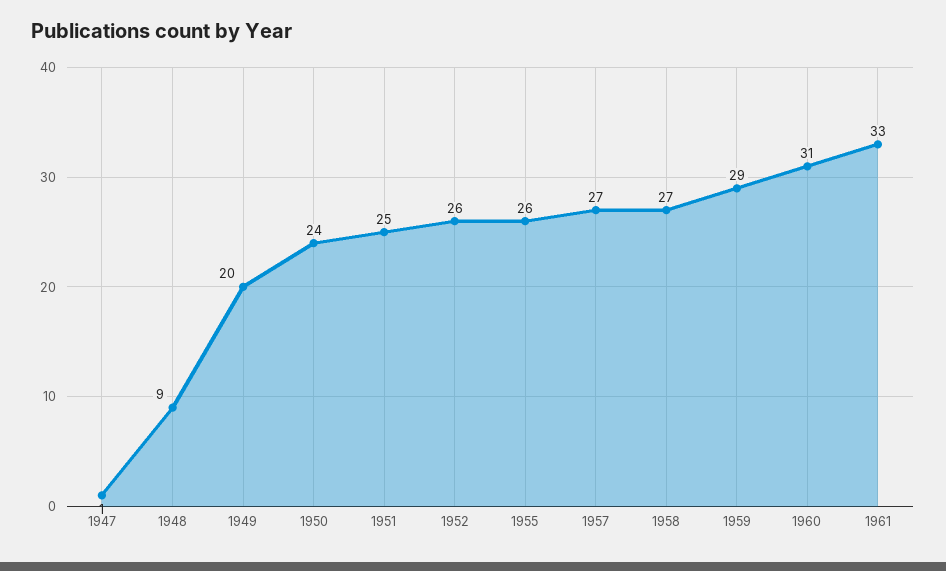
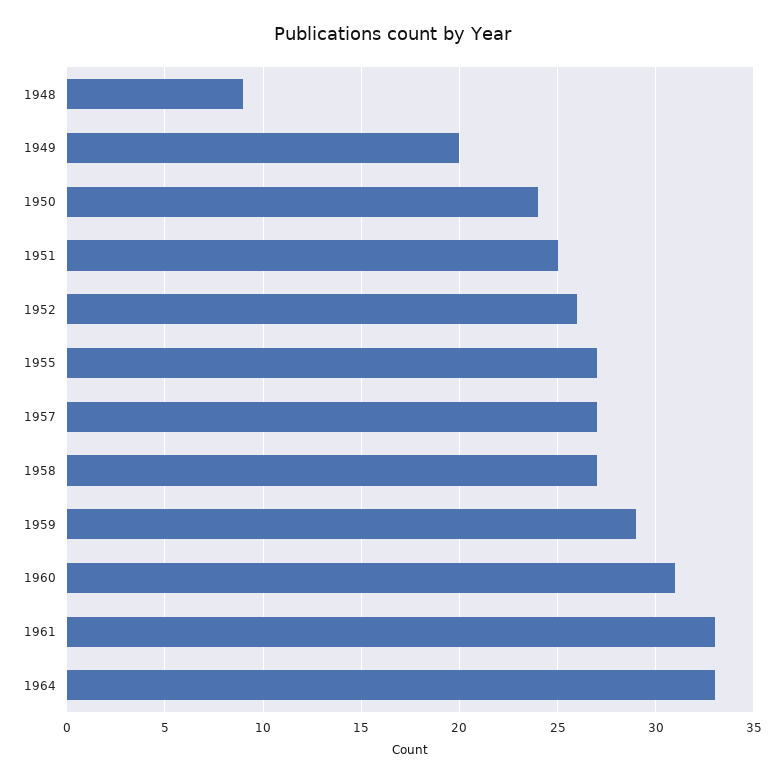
1947: 1 -> none
1955: 26 -> 27
1964: none -> 33

